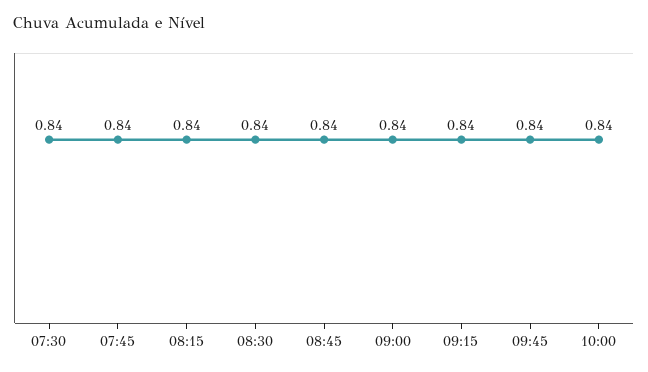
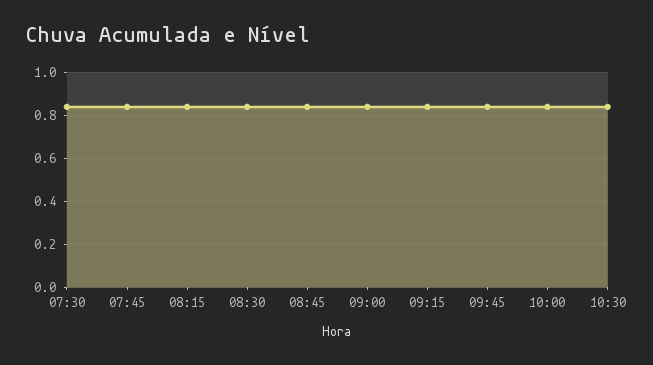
10:30: none -> 0.85

